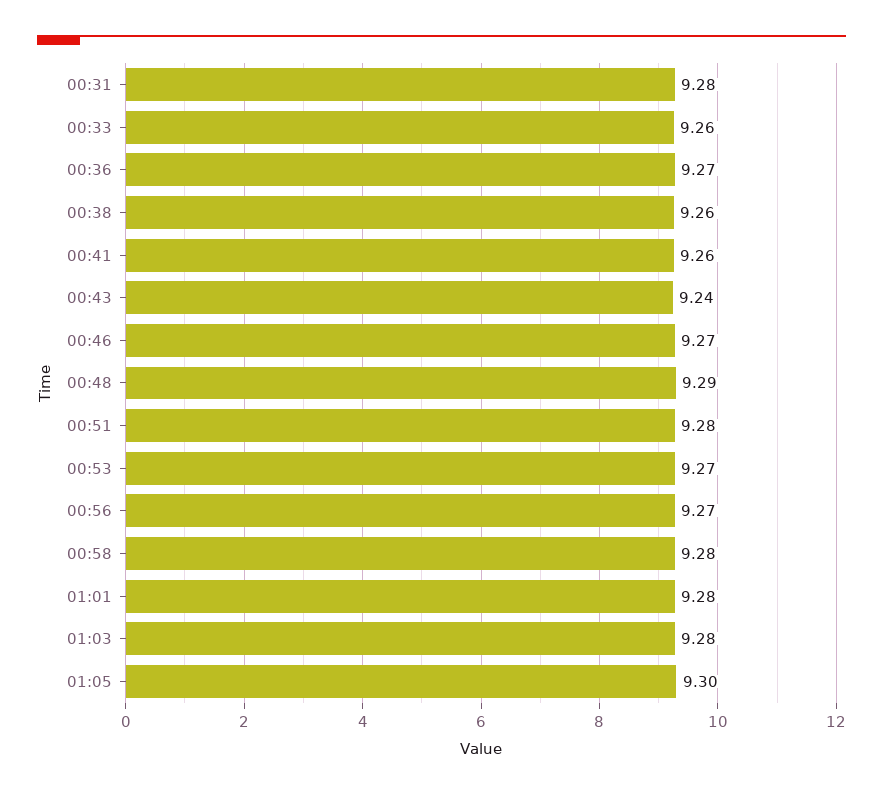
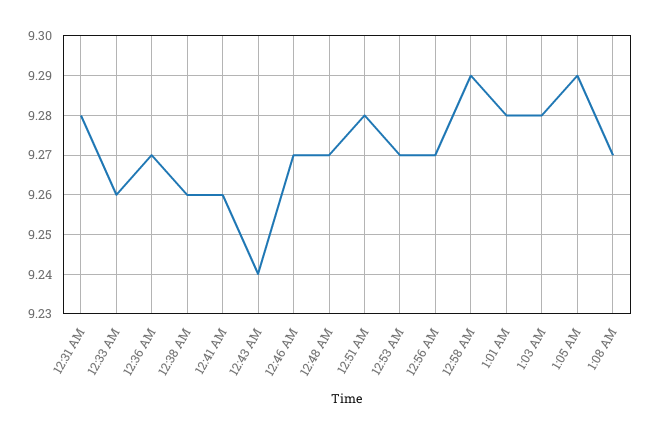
00:48: 9.29 -> 9.27
00:58: 9.28 -> 9.29
01:05: 9.3 -> 9.29
1:08 AM: none -> 9.27

